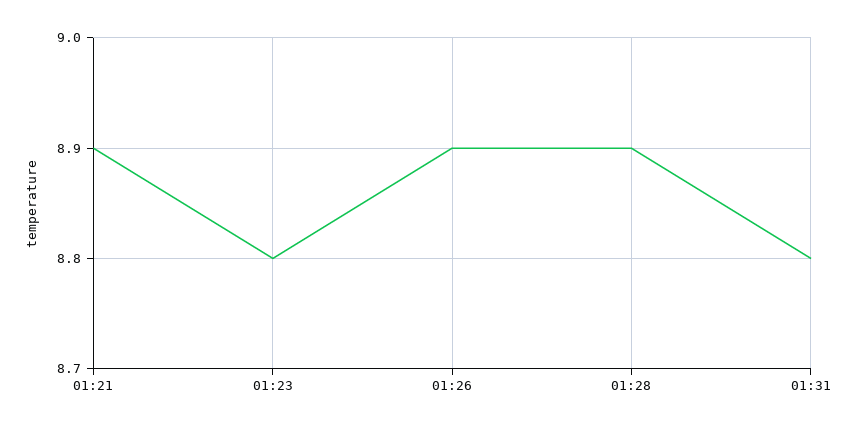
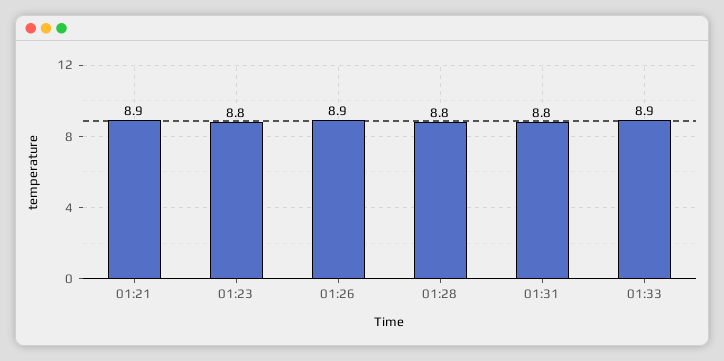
01:28: 8.9 -> 8.8
01:33: none -> 8.9

